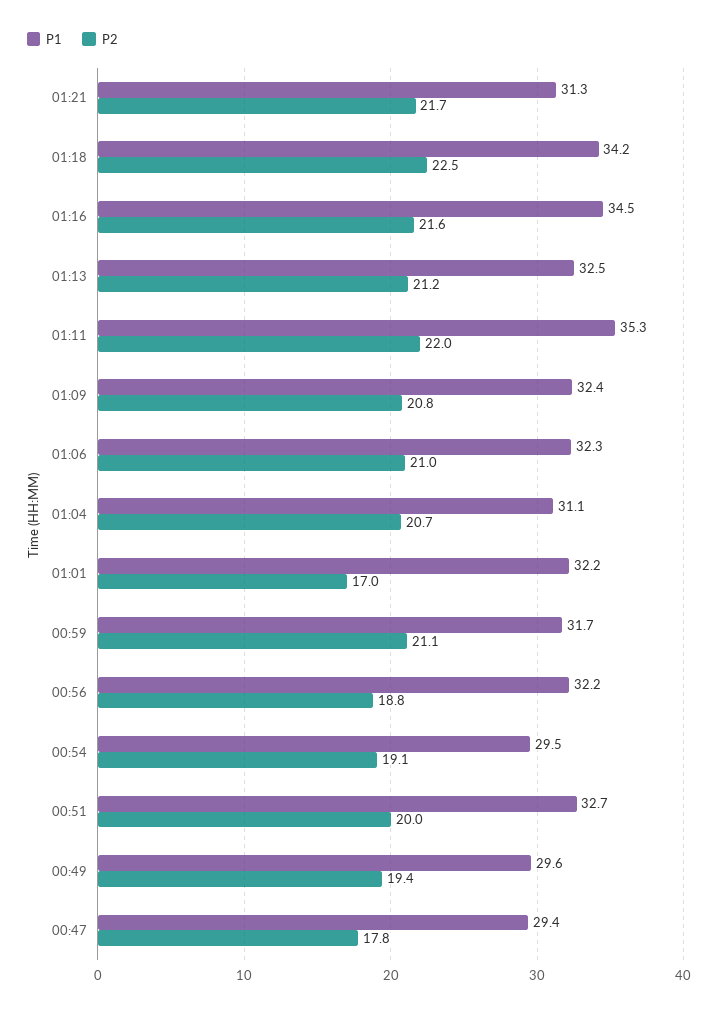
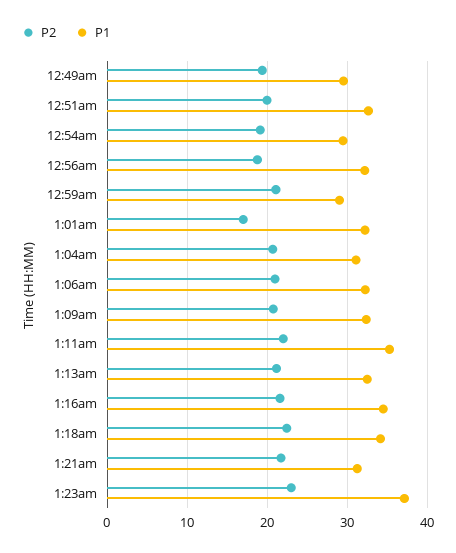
P1, 00:59: 31.7 -> 29
P1, 00:47: 29.4 -> none
P2, 00:47: 17.8 -> none
P2, 1:23am: none -> 23
P1, 1:23am: none -> 37

